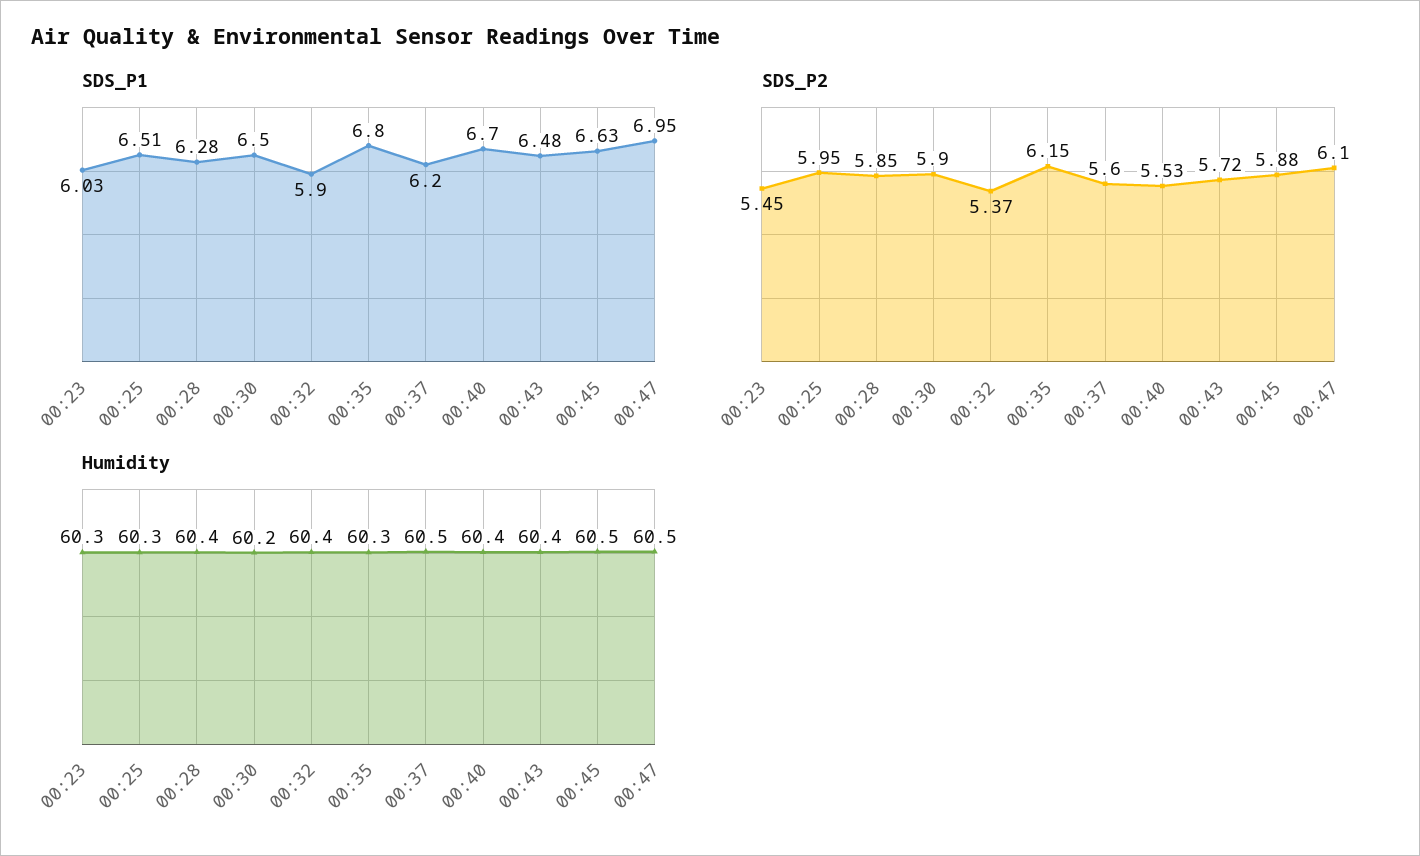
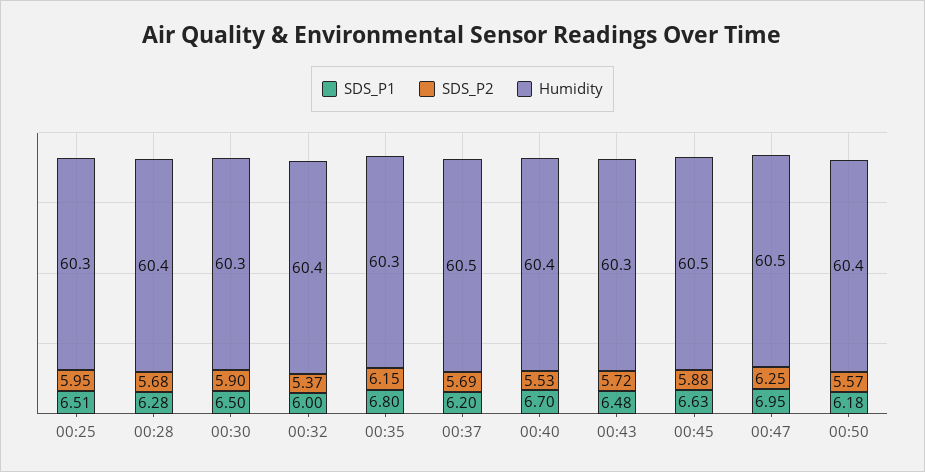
SDS_P1, 00:23: 6.03 -> none
SDS_P1, 00:32: 5.9 -> 6
SDS_P2, 00:23: 5.45 -> none
SDS_P2, 00:28: 5.85 -> 5.68
SDS_P2, 00:37: 5.6 -> 5.69
SDS_P2, 00:47: 6.1 -> 6.25
Humidity, 00:23: 60.3 -> none
Humidity, 00:30: 60.2 -> 60.3
Humidity, 00:43: 60.4 -> 60.3
SDS_P1, 00:50: none -> 6.18
SDS_P2, 00:50: none -> 5.57
Humidity, 00:50: none -> 60.4

